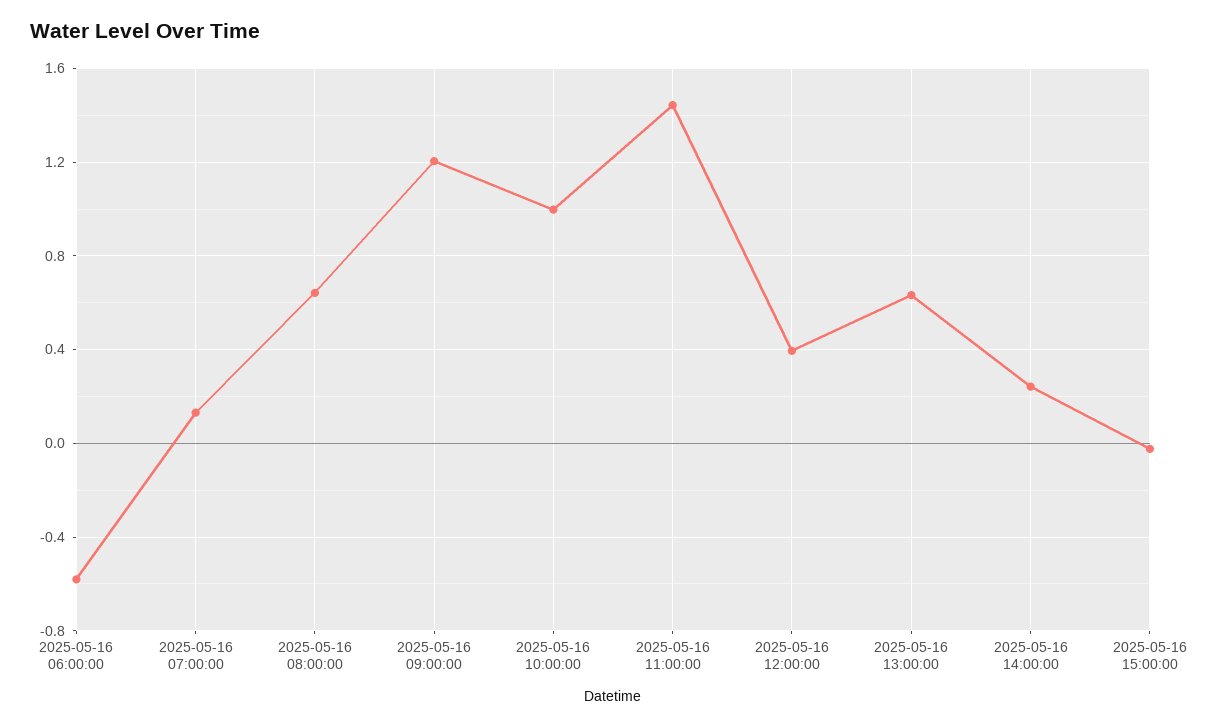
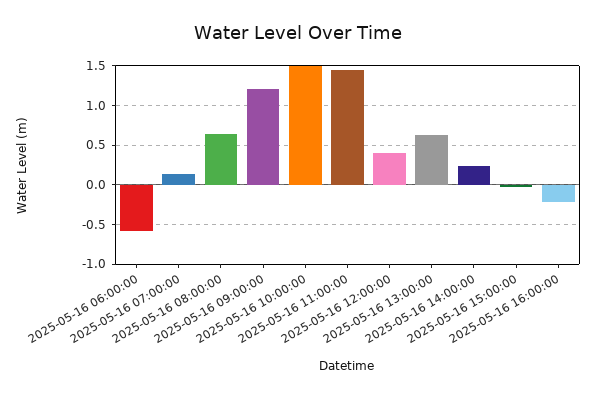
2025-05-16 10:00:00: 1 -> 1.5
2025-05-16 16:00:00: none -> -0.2

